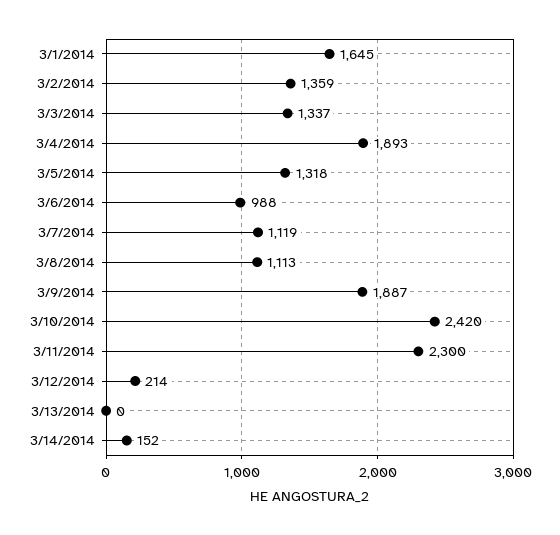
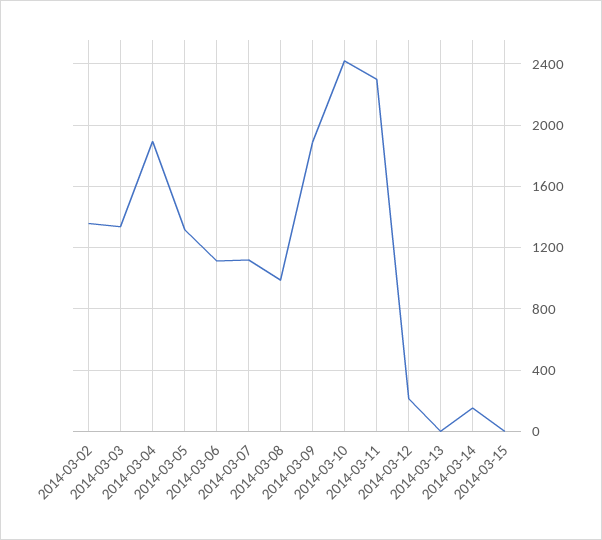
3/1/2014: 1645 -> none
3/6/2014: 988 -> 1100
3/8/2014: 1113 -> 1000
2014-03-15: none -> 0

